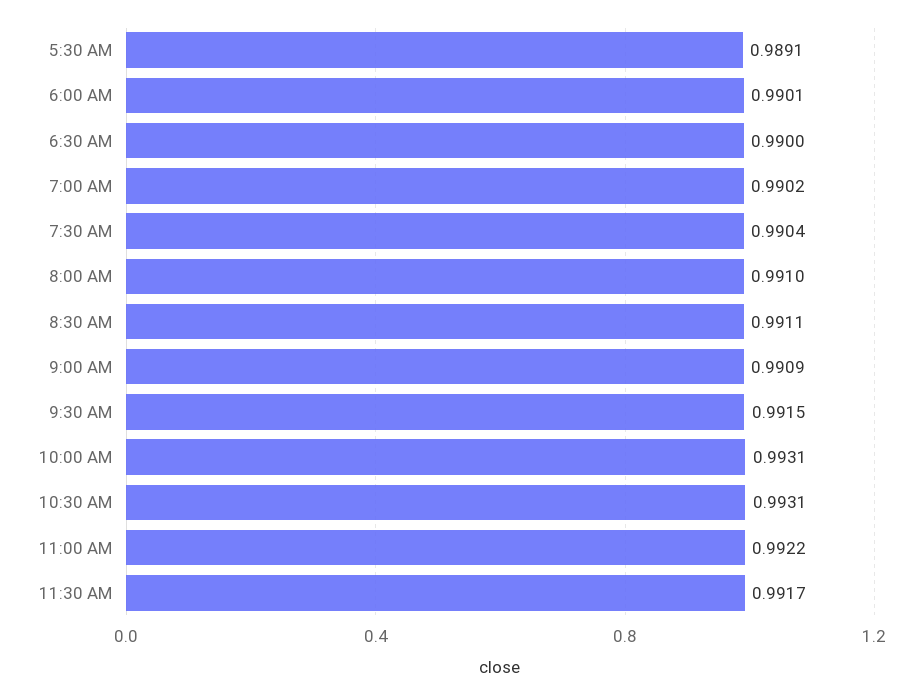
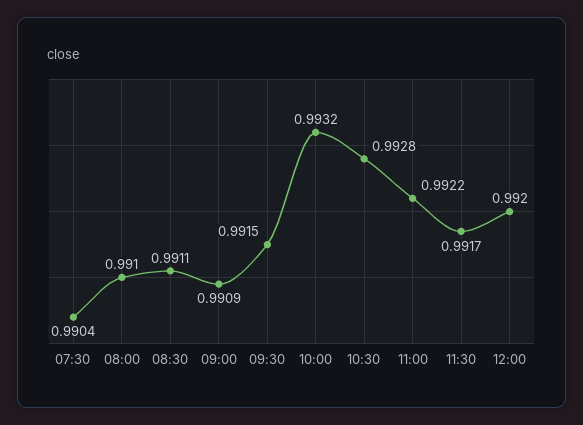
5:30 AM: 0.9891 -> none
6:00 AM: 0.9901 -> none
6:30 AM: 0.99 -> none
7:00 AM: 0.9902 -> none
10:00 AM: 0.9931 -> 0.9932
10:30 AM: 0.9931 -> 0.9928
12:00: none -> 0.992

